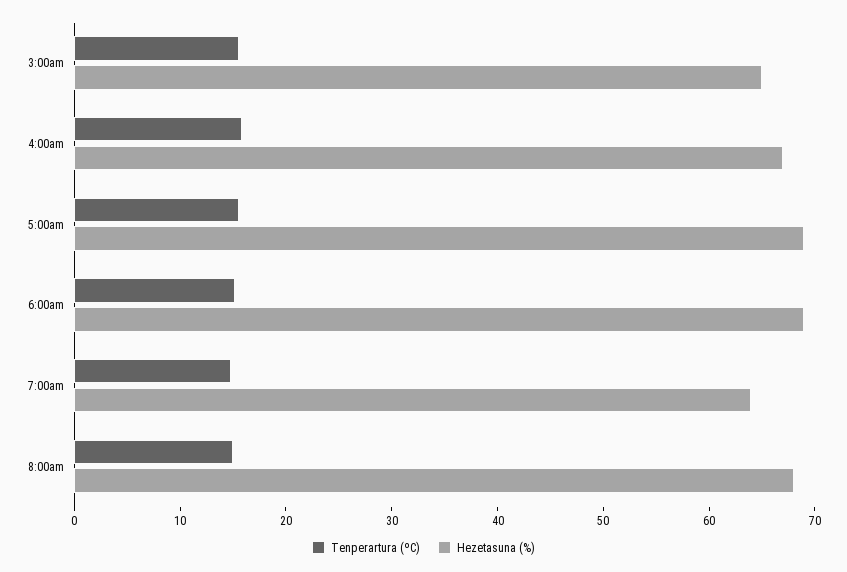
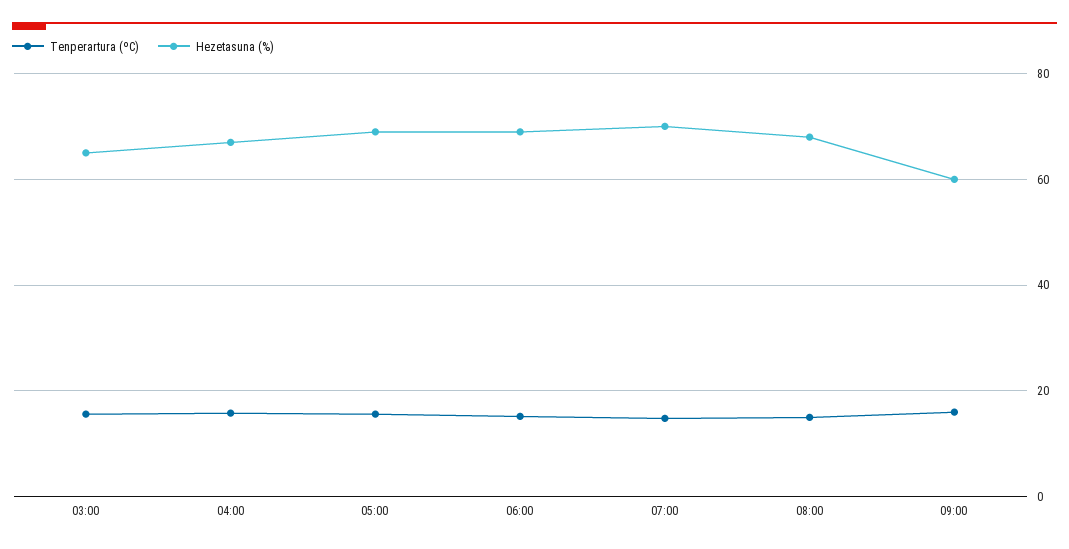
Hezetasuna (%), 7:00am: 64 -> 70
Tenperartura (ºC), 09:00: none -> 16
Hezetasuna (%), 09:00: none -> 60

